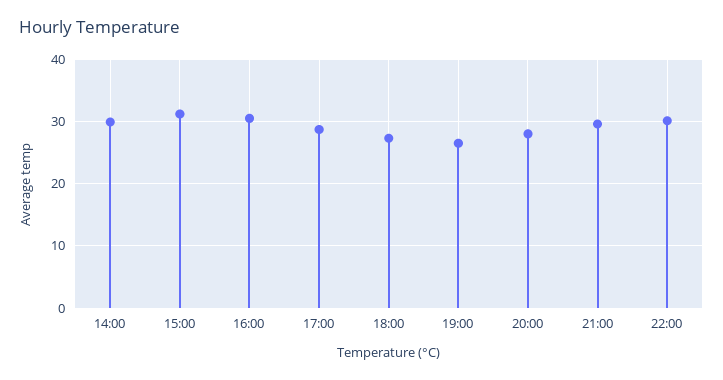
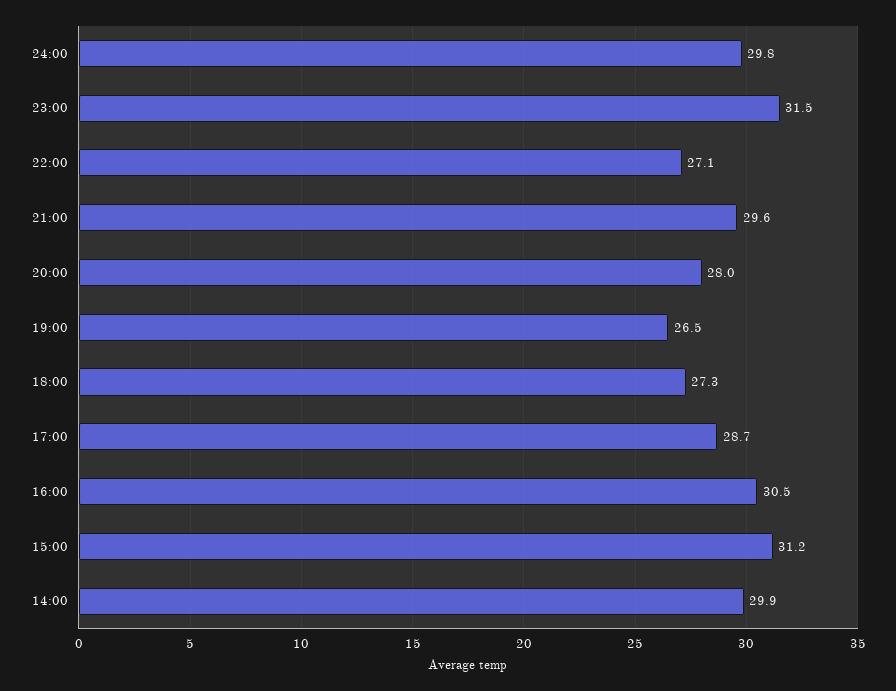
22:00: 30 -> 27.1
24:00: none -> 29.8
23:00: none -> 31.5

